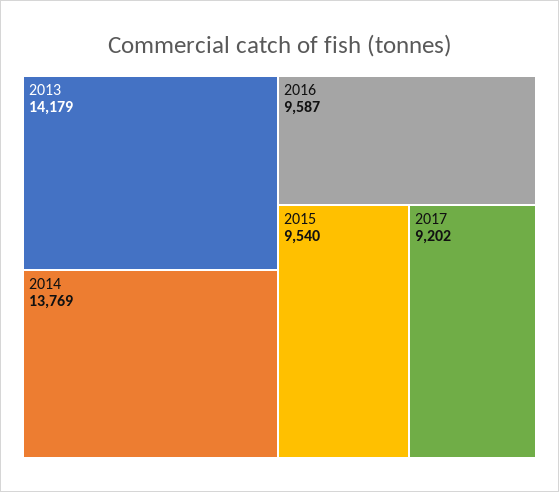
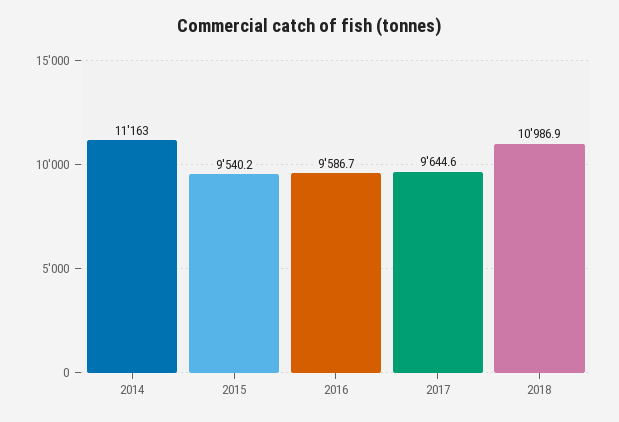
2013: 14179 -> none
2014: 13769 -> 11163
2017: 9202 -> 9644.6
2018: none -> 10986.9

